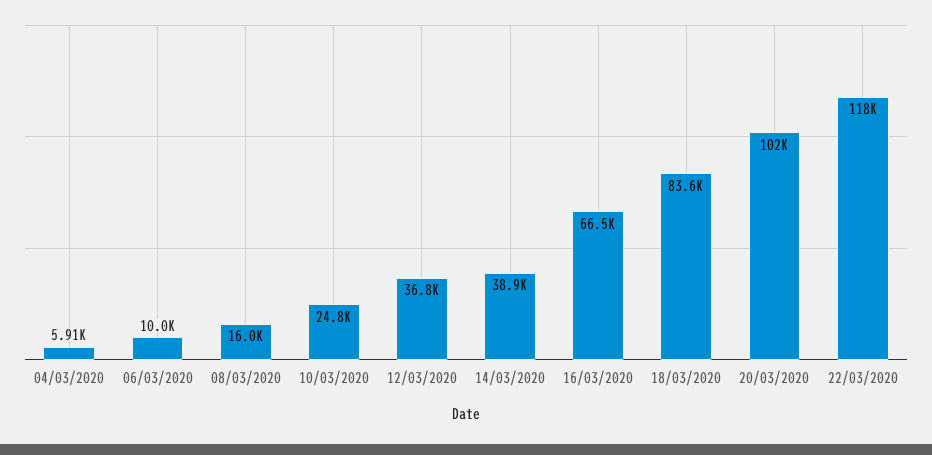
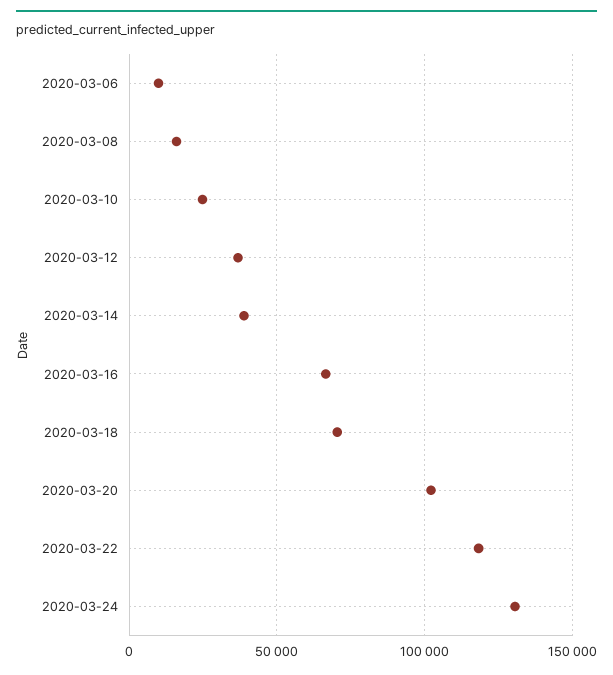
04/03/2020: 5910 -> none
18/03/2020: 83600 -> 70000
2020-03-24: none -> 130000

